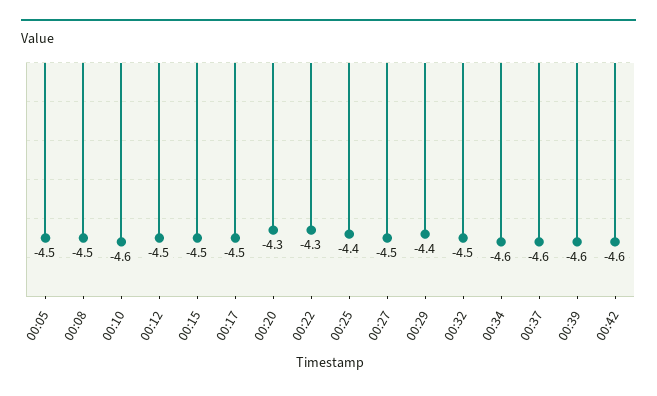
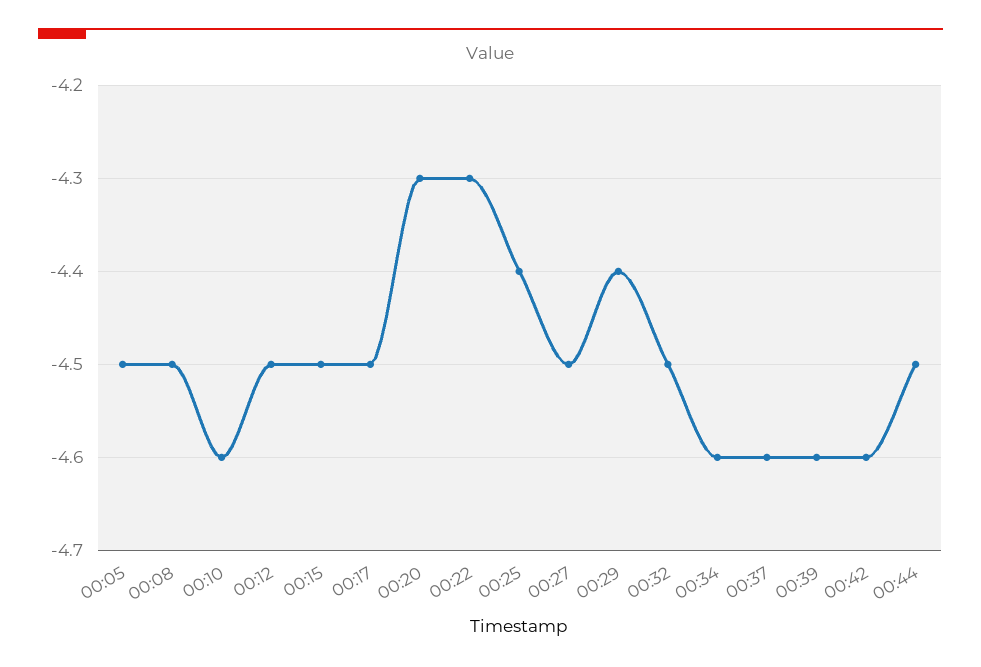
00:44: none -> -4.5

